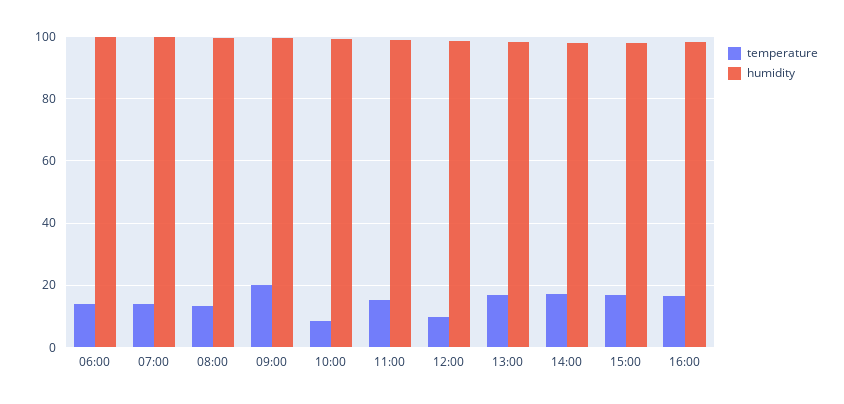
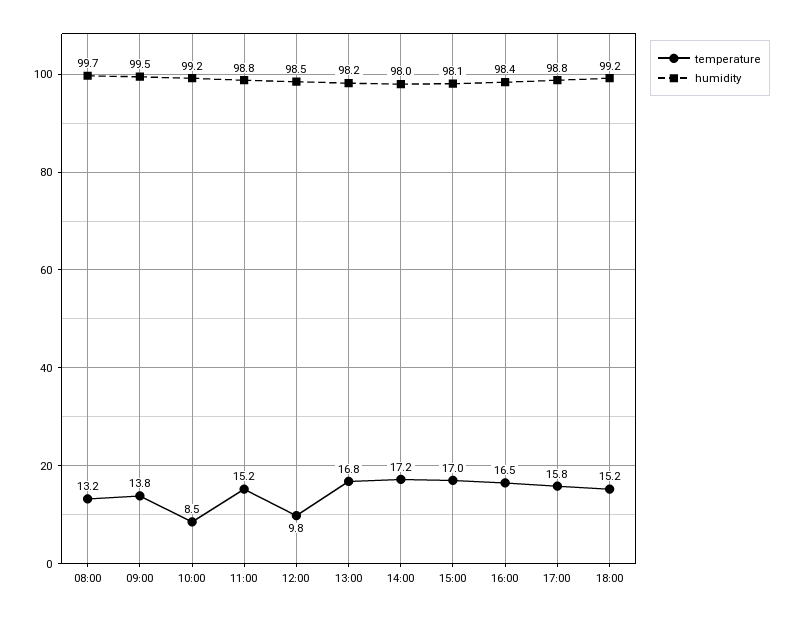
temperature, 06:00: 14 -> none
humidity, 06:00: 100 -> none
temperature, 07:00: 14 -> none
humidity, 07:00: 100 -> none
temperature, 09:00: 20 -> 13.8
temperature, 17:00: none -> 15.8
humidity, 17:00: none -> 98.8
temperature, 18:00: none -> 15.2
humidity, 18:00: none -> 99.2

